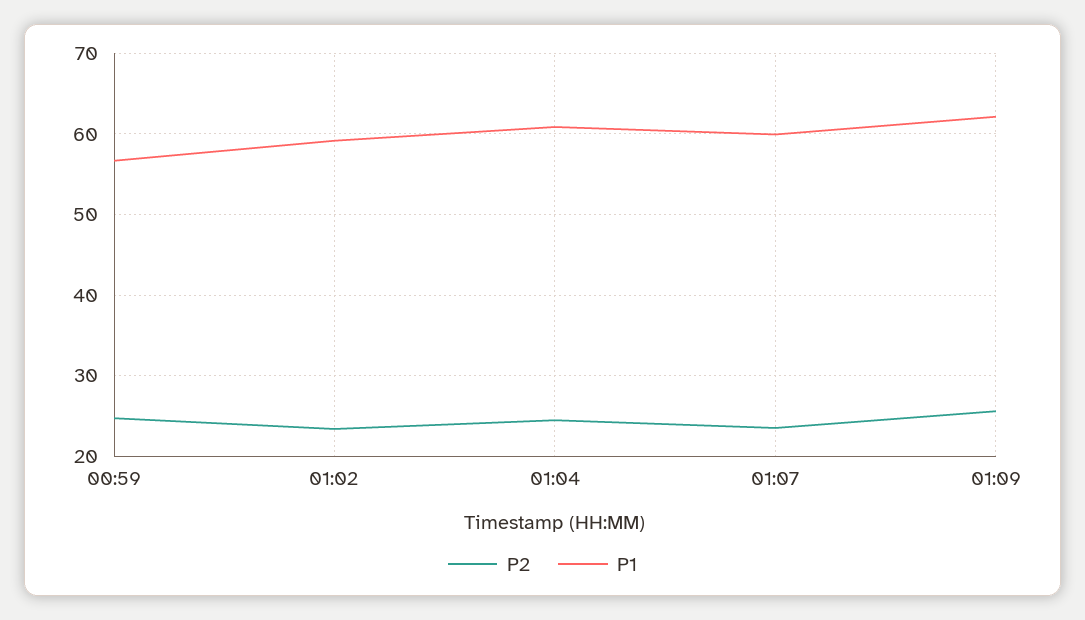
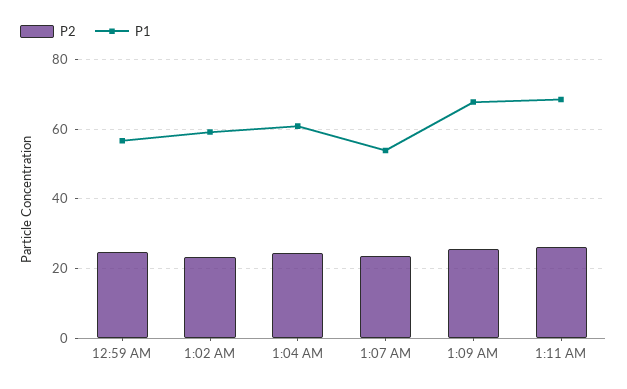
P1, 01:07: 60 -> 54
P1, 01:09: 62 -> 68
P2, 1:11 AM: none -> 26
P1, 1:11 AM: none -> 68

